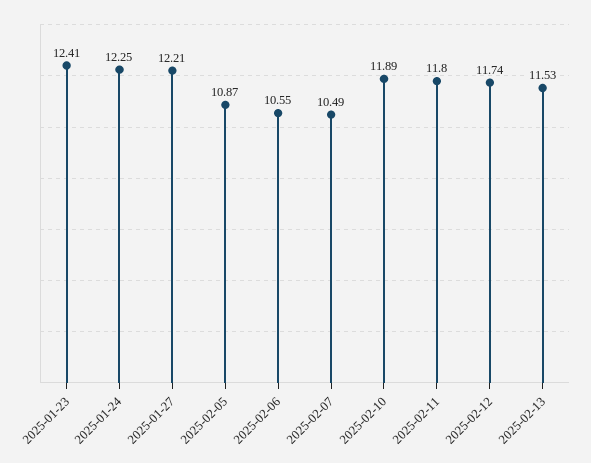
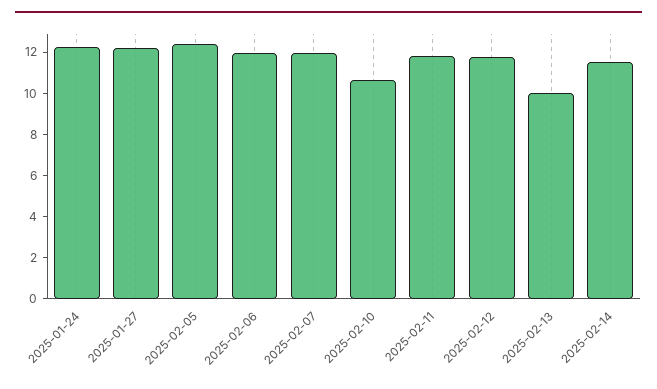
2025-01-23: 12.41 -> none
2025-02-05: 10.87 -> 12.5
2025-02-06: 10.55 -> 12
2025-02-07: 10.49 -> 12
2025-02-10: 11.89 -> 10.5
2025-02-13: 11.53 -> 10
2025-02-14: none -> 11.5

